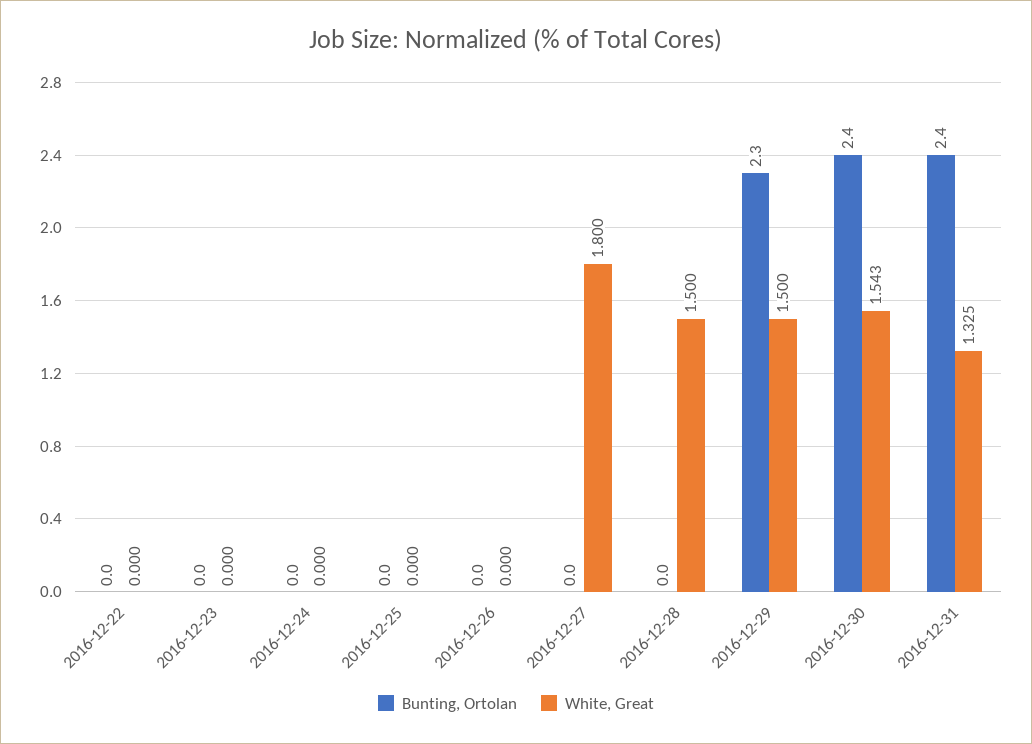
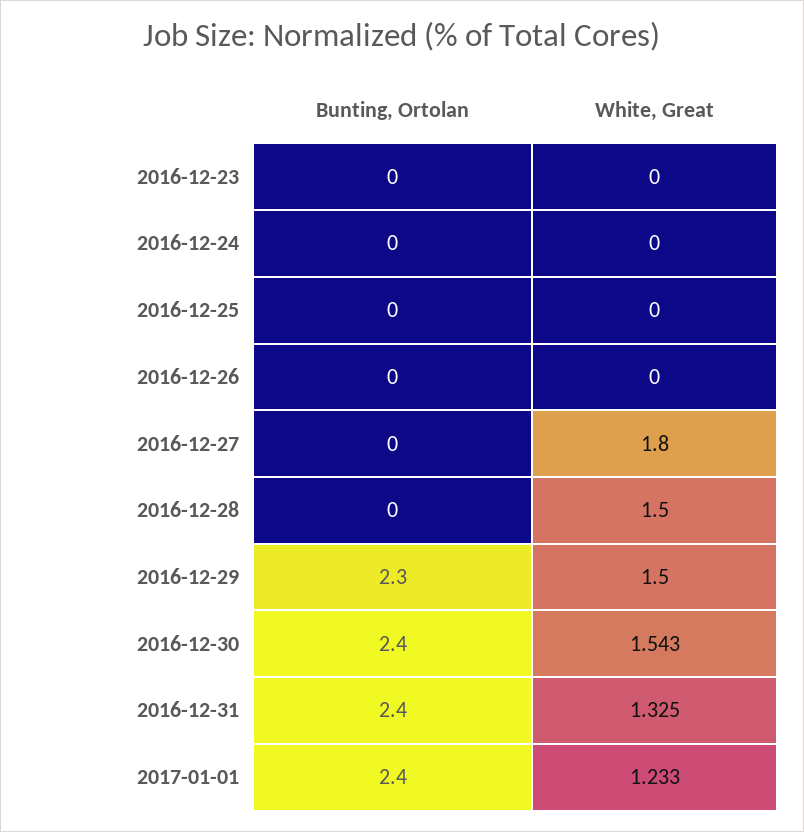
Bunting, Ortolan, 2016-12-22: 0 -> none
White, Great, 2016-12-22: 0 -> none
Bunting, Ortolan, 2017-01-01: none -> 2.4
White, Great, 2017-01-01: none -> 1.233

